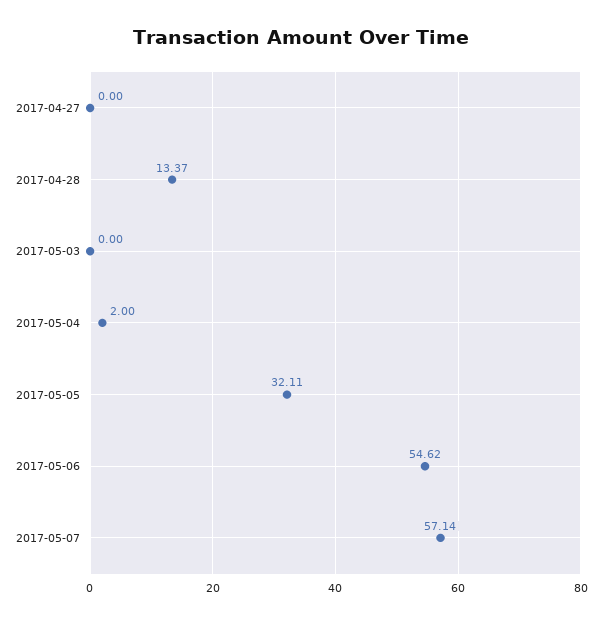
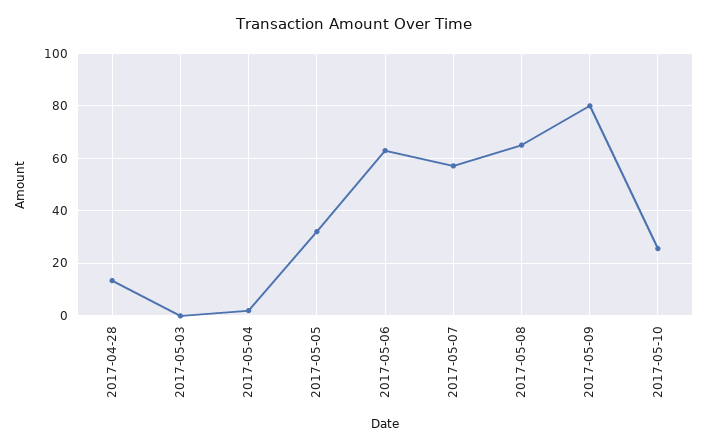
2017-04-27: 0 -> none
2017-05-06: 54.62 -> 62.5
2017-05-08: none -> 65
2017-05-09: none -> 80
2017-05-10: none -> 25

